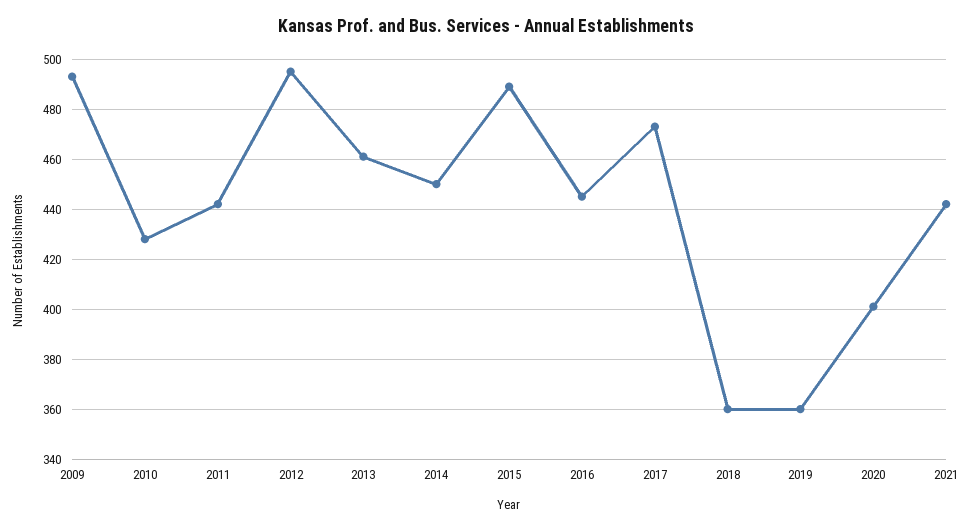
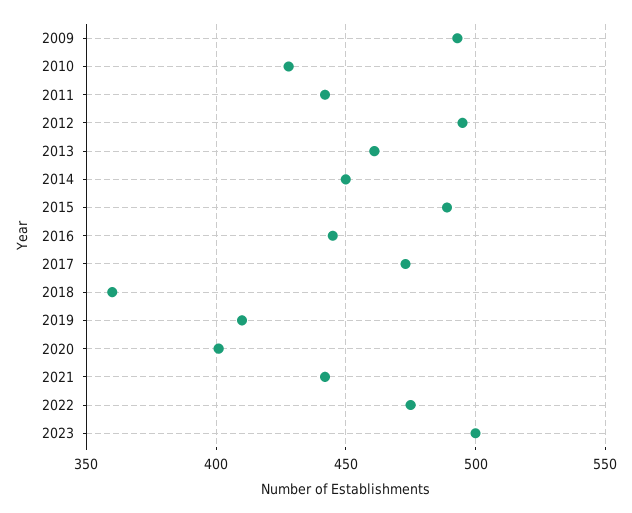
2019: 360 -> 410
2022: none -> 475
2023: none -> 500

